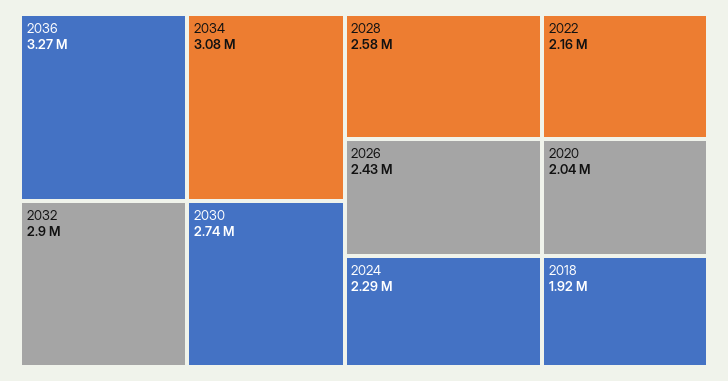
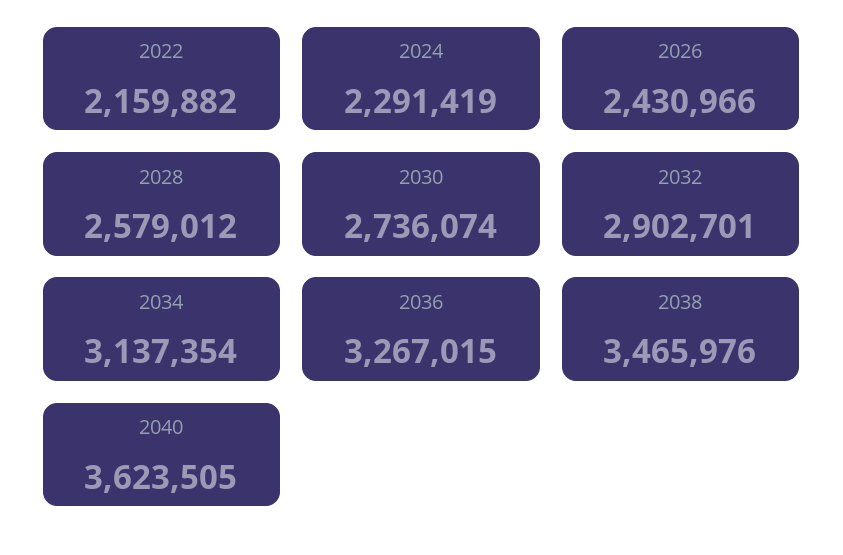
2034: 3080000 -> 3137354
2020: 2040000 -> none
2018: 1920000 -> none
2038: none -> 3465976
2040: none -> 3623505

